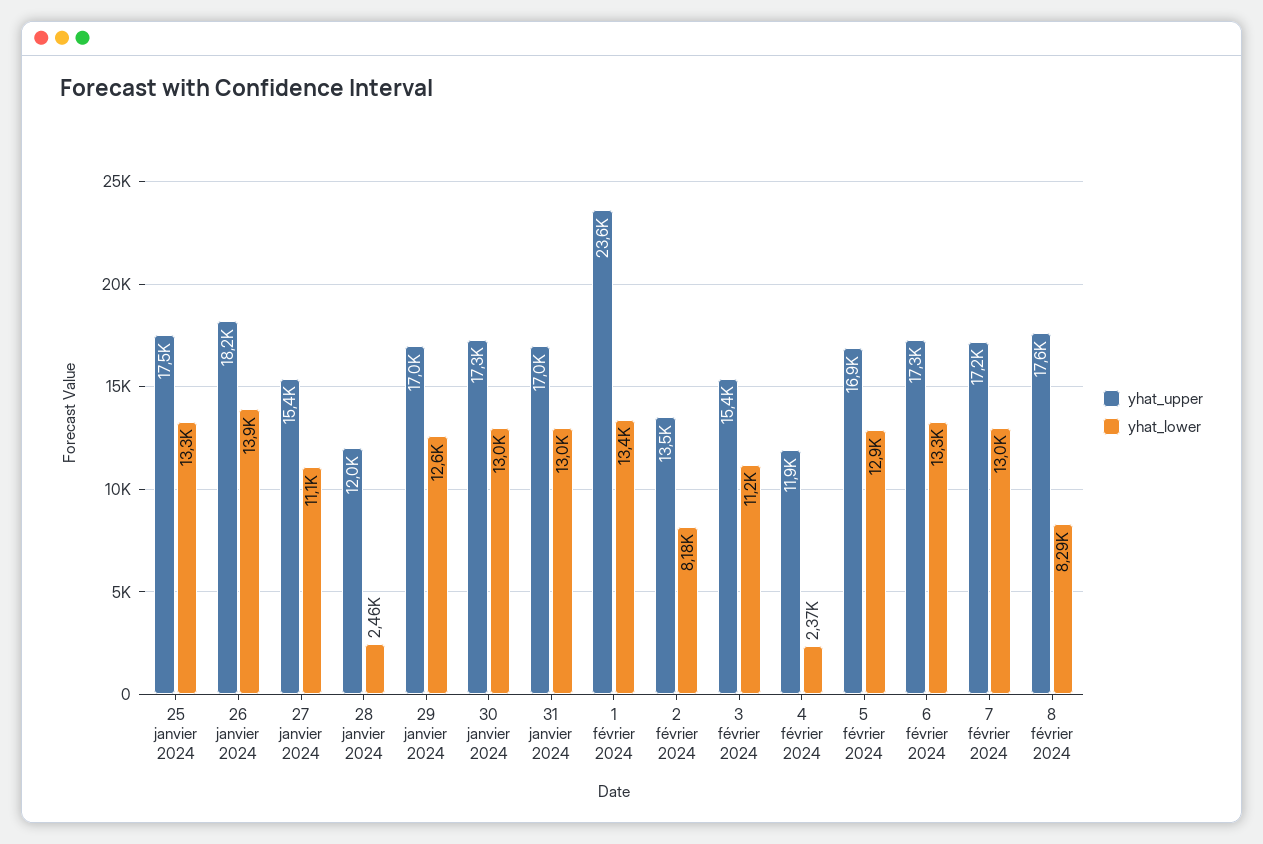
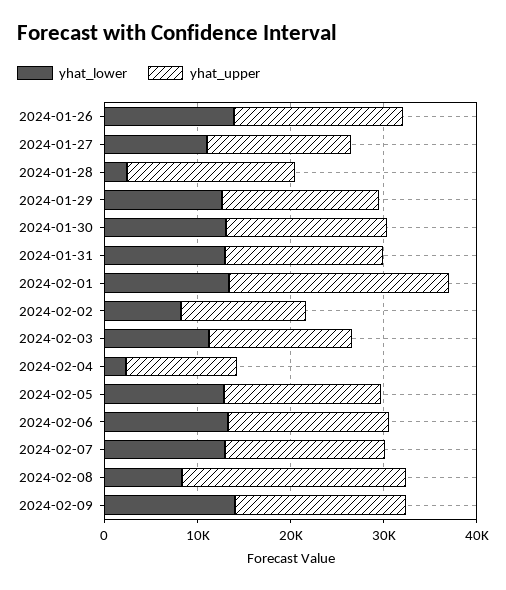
yhat_upper, 25 janvier 2024: 17500 -> none
yhat_lower, 25 janvier 2024: 13300 -> none
yhat_upper, 28 janvier 2024: 12000 -> 18000
yhat_upper, 8 février 2024: 17600 -> 24000
yhat_lower, 2024-02-09: none -> 14000
yhat_upper, 2024-02-09: none -> 18000

